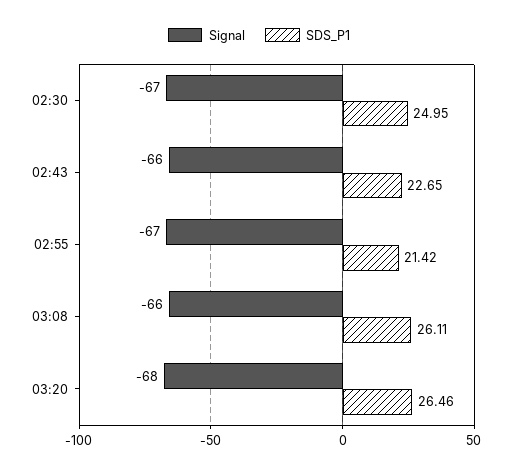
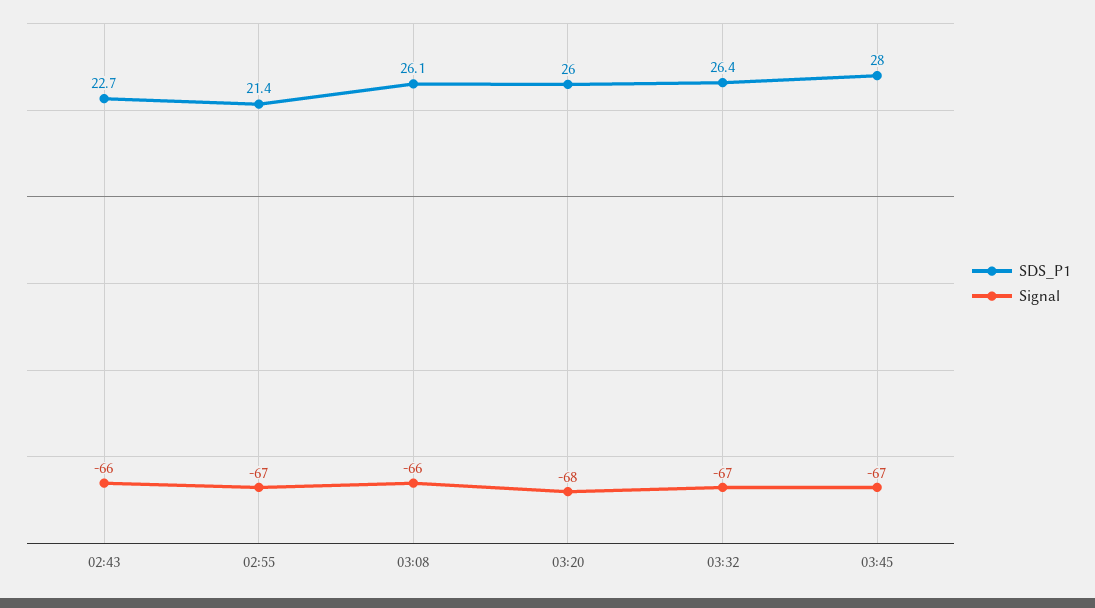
Signal, 02:30: -67 -> none
SDS_P1, 02:30: 24.95 -> none
SDS_P1, 03:20: 26.46 -> 26
SDS_P1, 03:32: none -> 26.4
Signal, 03:32: none -> -67
SDS_P1, 03:45: none -> 28
Signal, 03:45: none -> -67

